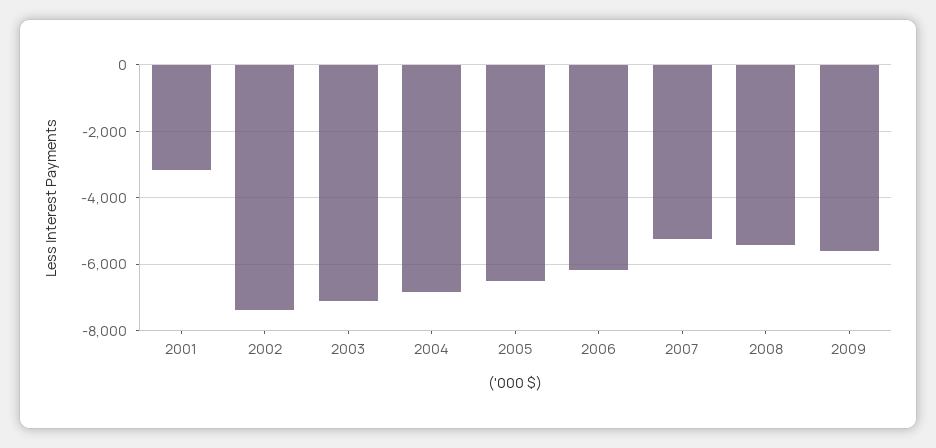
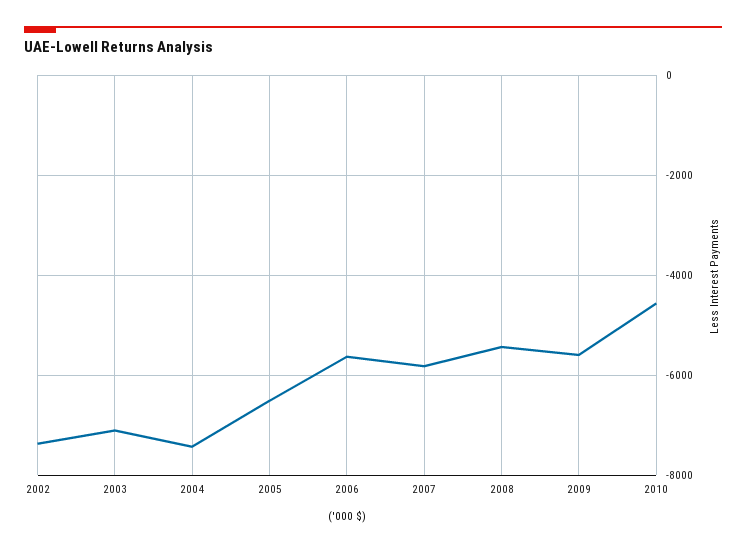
2001: -3200 -> none
2004: -6800 -> -7400
2006: -6200 -> -5600
2007: -5200 -> -5800
2010: none -> -4600

